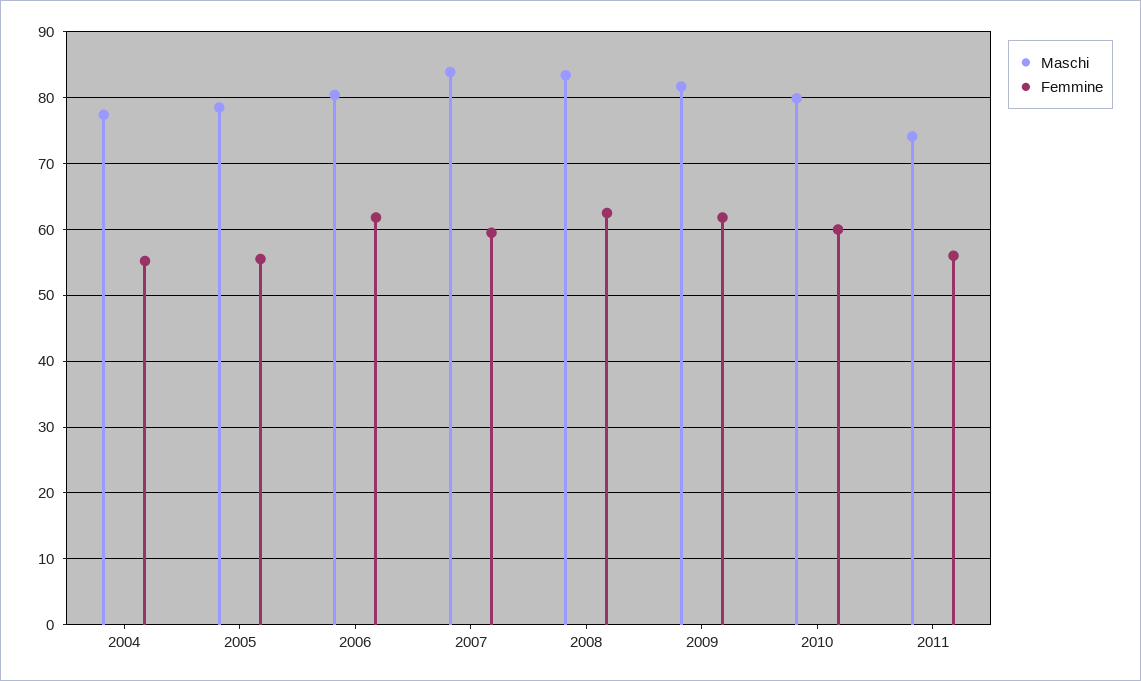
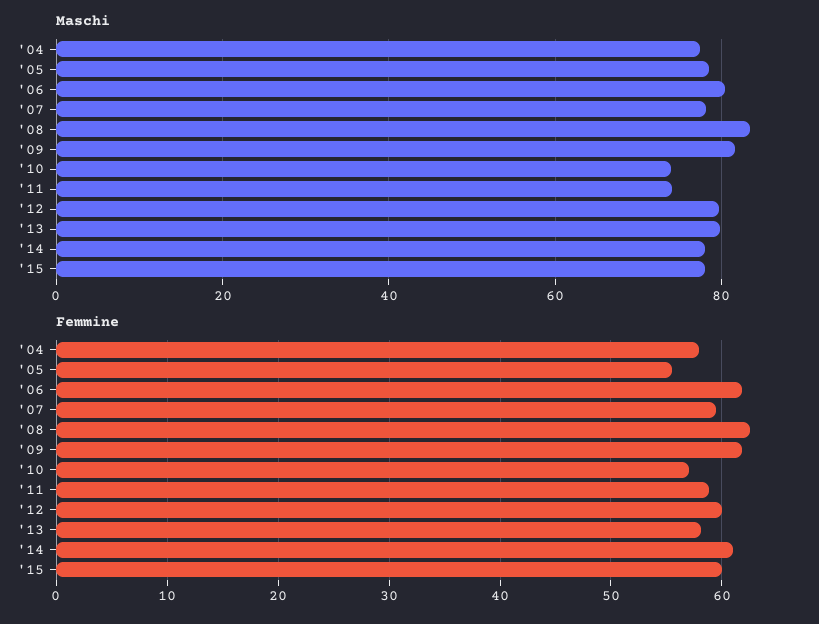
Femmine, 2004: 55 -> 58
Maschi, 2007: 84 -> 78
Maschi, 2010: 80 -> 74
Femmine, 2010: 60 -> 57
Femmine, 2011: 56 -> 59
Maschi, '12: none -> 80
Maschi, '13: none -> 80
Maschi, '14: none -> 78
Maschi, '15: none -> 78
Femmine, '12: none -> 60
Femmine, '13: none -> 58
Femmine, '14: none -> 61
Femmine, '15: none -> 60

